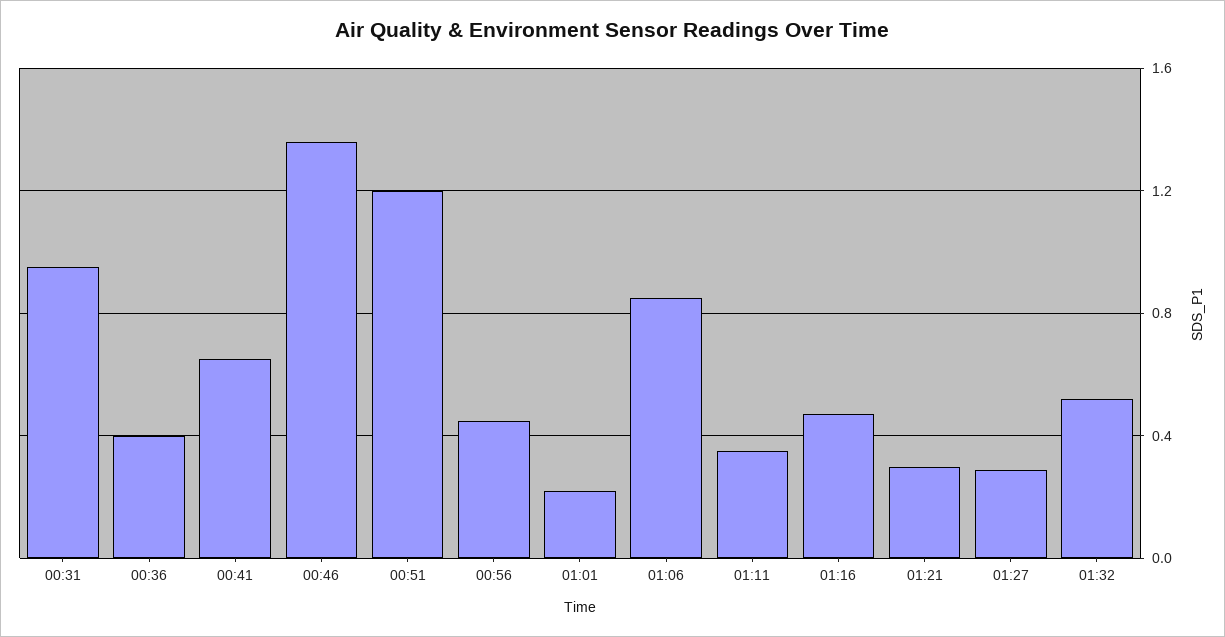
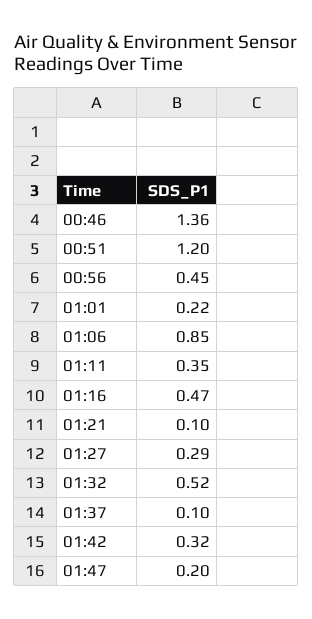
00:31: 0.95 -> none
00:36: 0.4 -> none
00:41: 0.65 -> none
01:21: 0.3 -> 0.1
01:37: none -> 0.1
01:42: none -> 0.32
01:47: none -> 0.2

